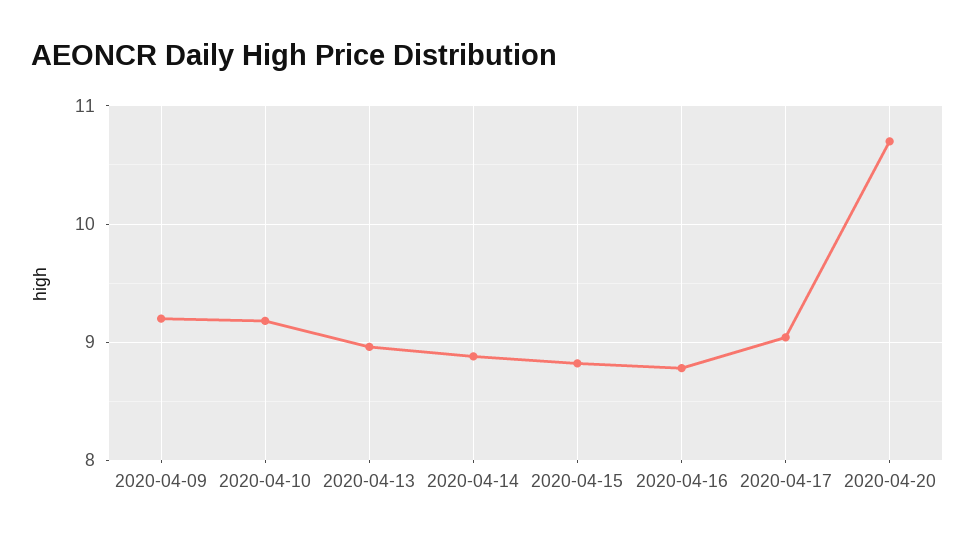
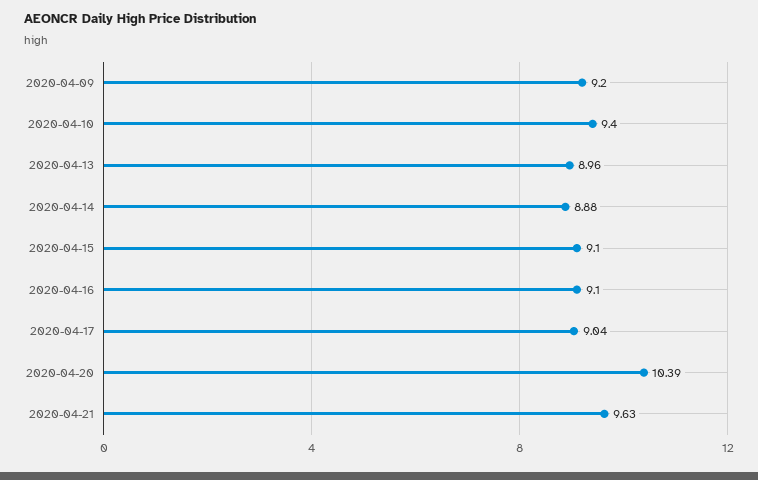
2020-04-10: 9.2 -> 9.4
2020-04-15: 8.8 -> 9.1
2020-04-16: 8.8 -> 9.1
2020-04-20: 10.7 -> 10.39
2020-04-21: none -> 9.63

